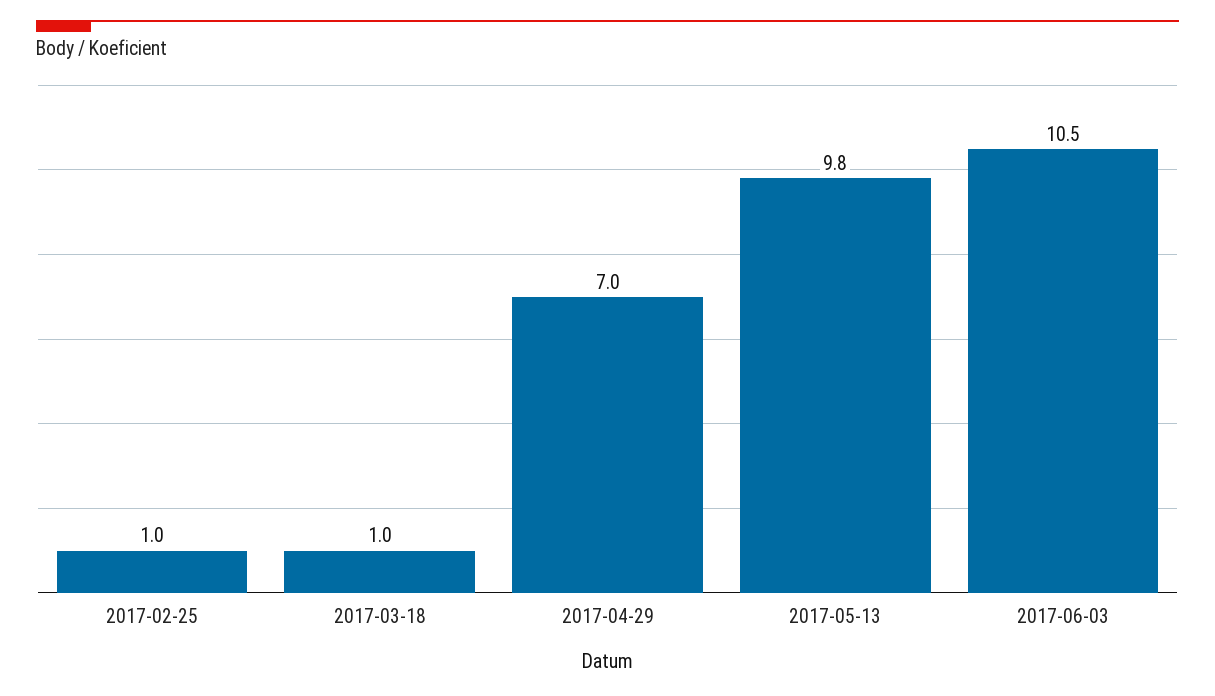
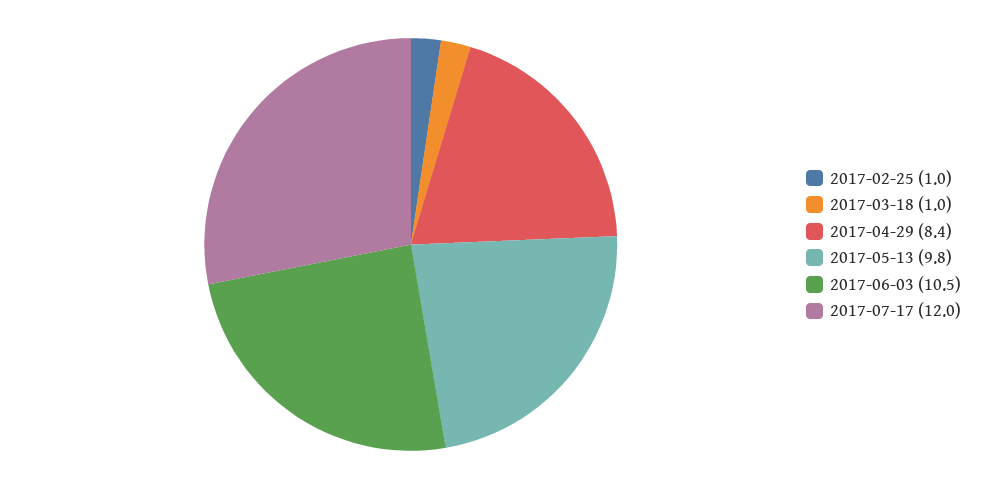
2017-04-29: 7 -> 8.4
2017-07-17: none -> 12

